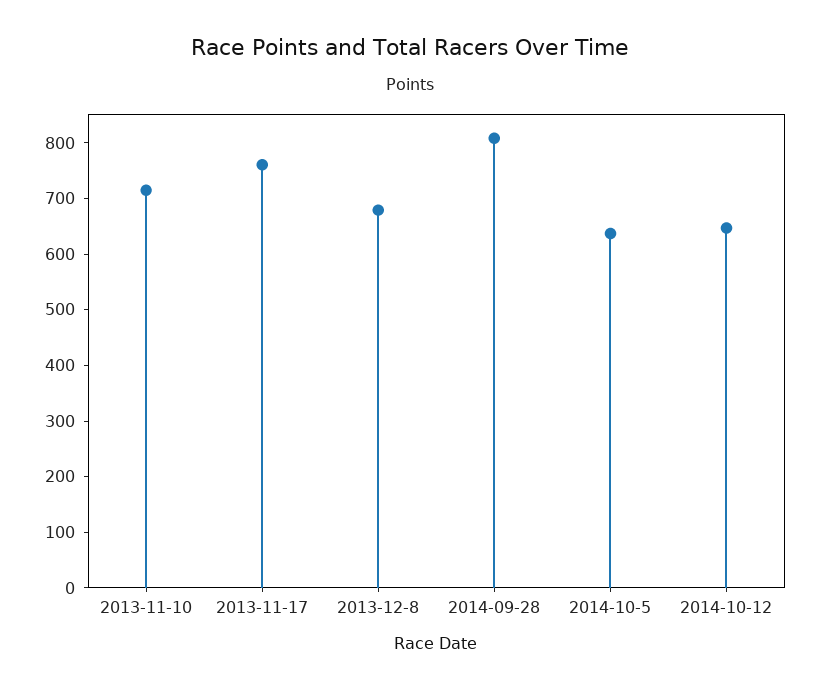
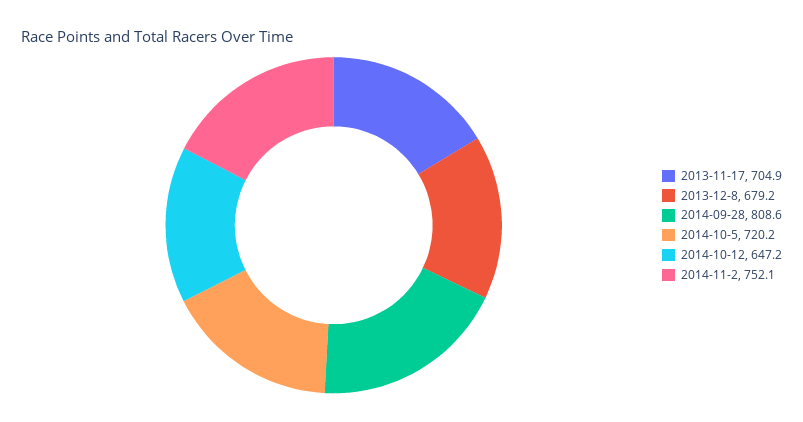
2013-11-10: 720 -> none
2013-11-17: 760 -> 704.9
2014-10-5: 640 -> 720.2
2014-11-2: none -> 752.1

